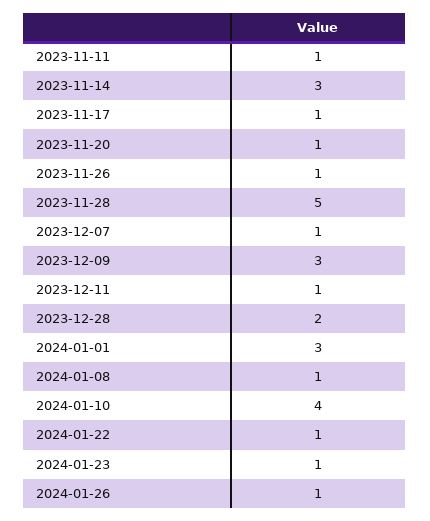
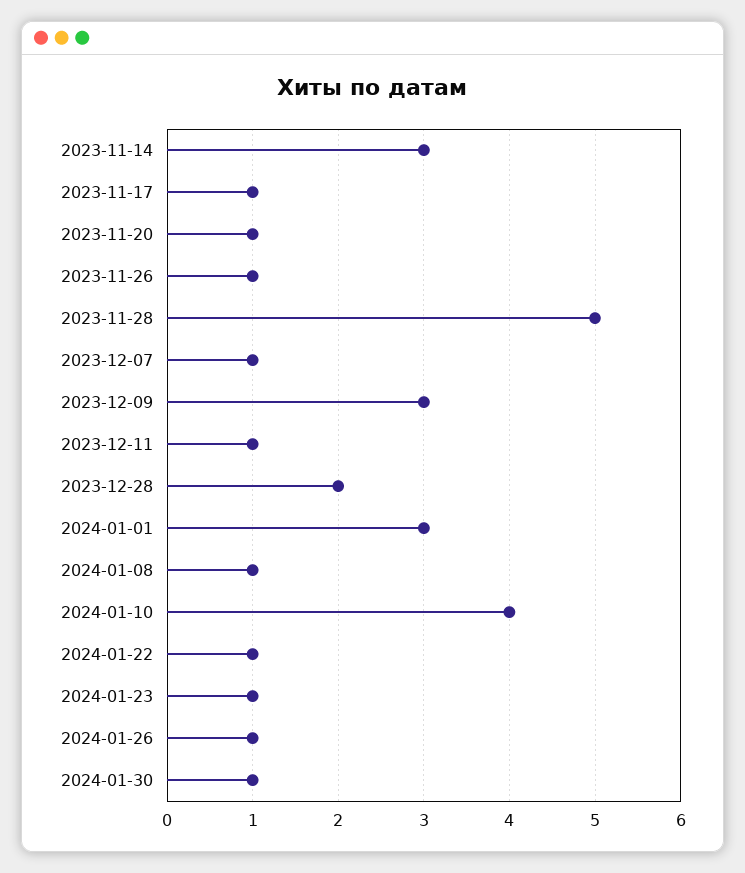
2023-11-11: 1 -> none
2024-01-30: none -> 1

